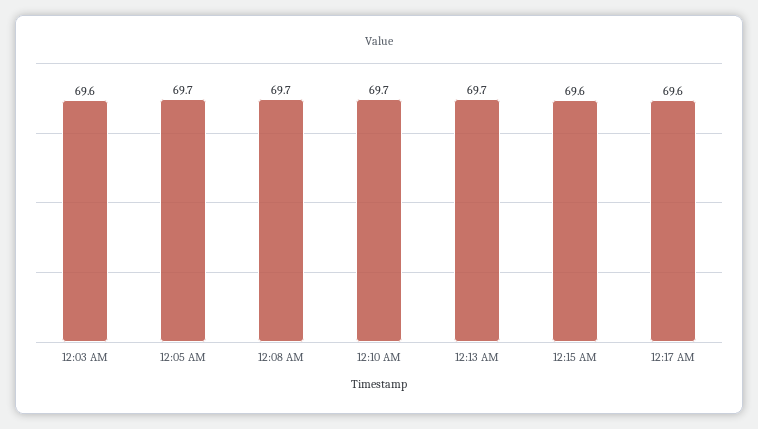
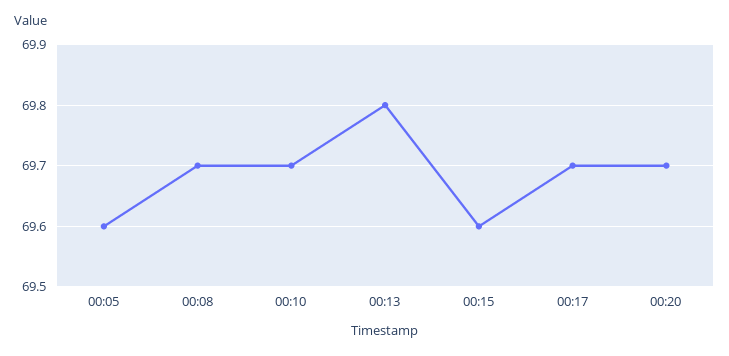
12:03 AM: 69.6 -> none
12:05 AM: 69.7 -> 69.6
12:13 AM: 69.7 -> 69.8
12:17 AM: 69.6 -> 69.7
00:20: none -> 69.7

